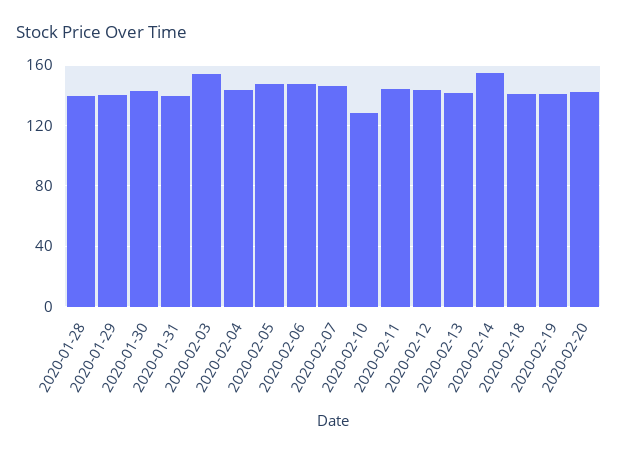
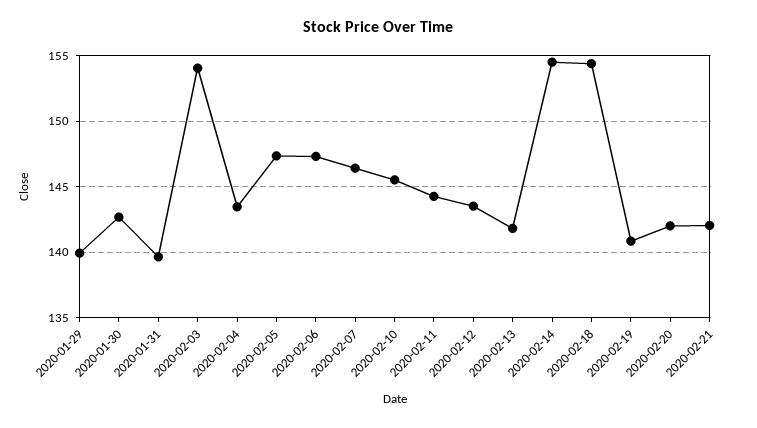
2020-01-28: 140 -> none
2020-02-10: 130 -> 145.5
2020-02-18: 140 -> 154.5
2020-02-21: none -> 142

